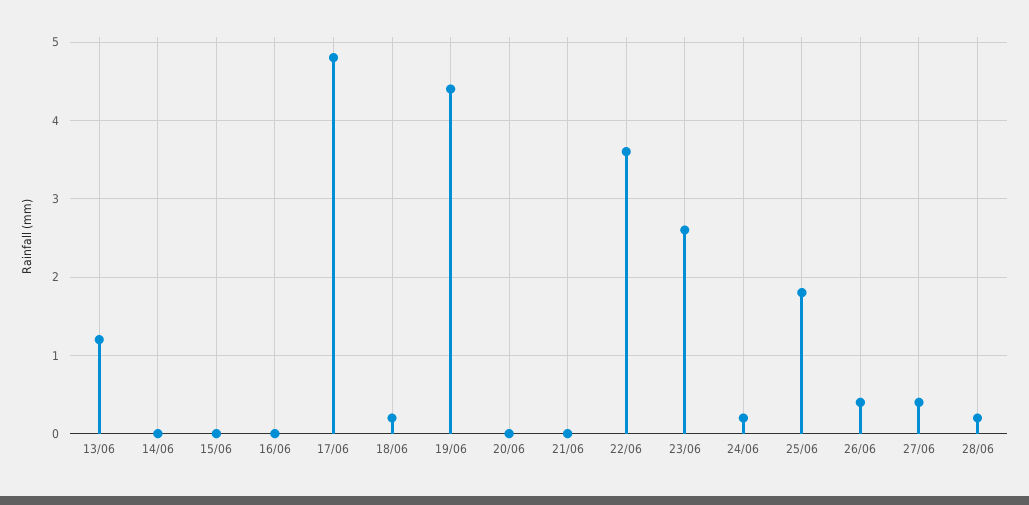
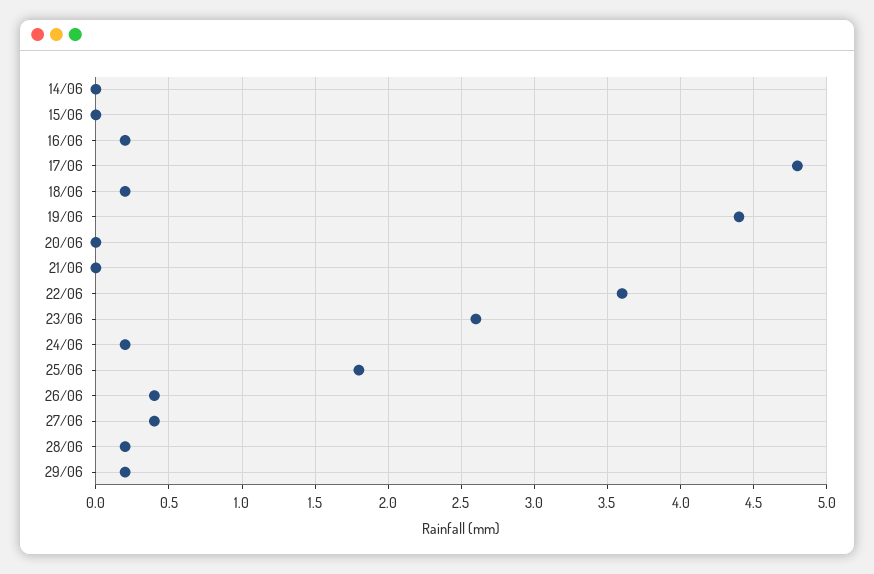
13/06: 1.2 -> none
16/06: 0 -> 0.2
29/06: none -> 0.2

